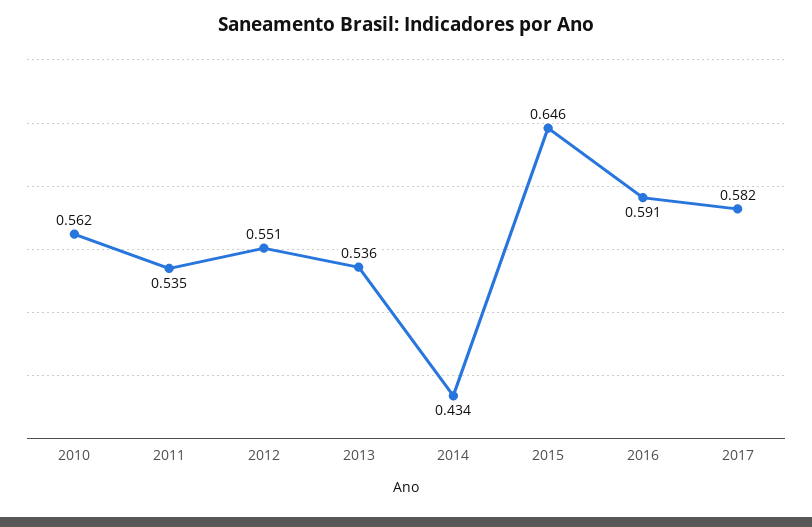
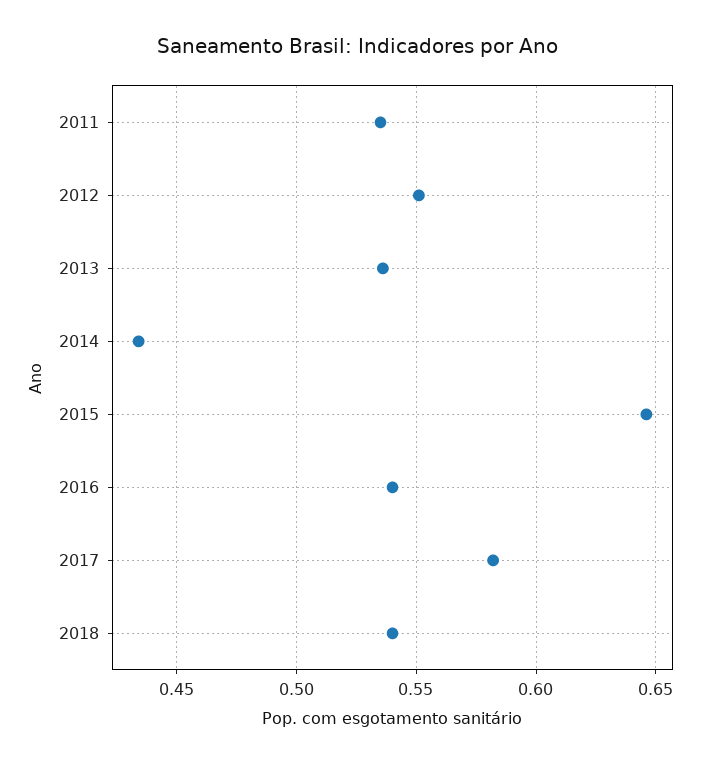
2010: 0.562 -> none
2016: 0.591 -> 0.54
2018: none -> 0.54

